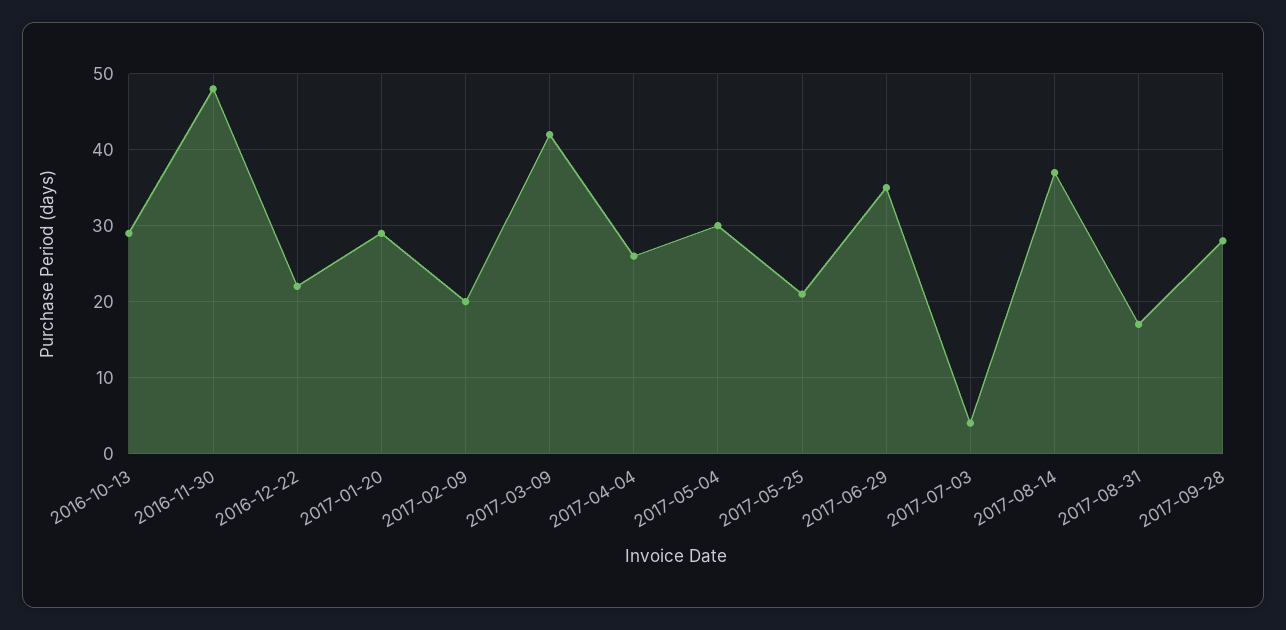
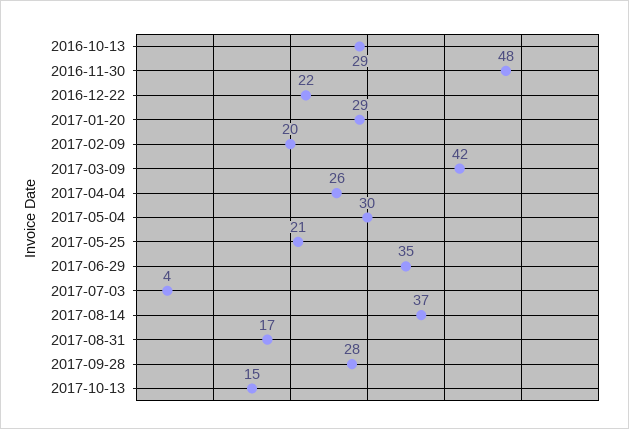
2017-10-13: none -> 15

